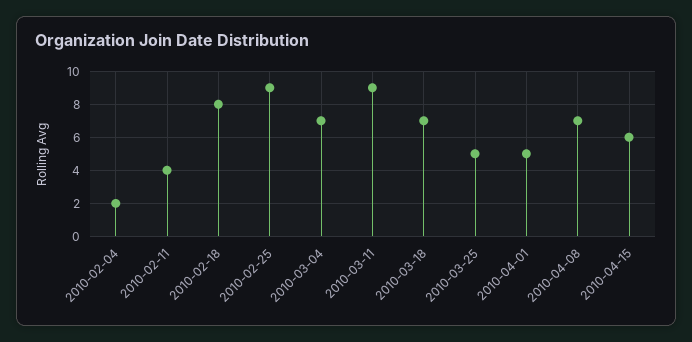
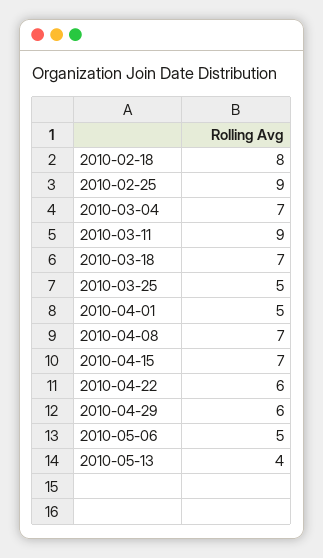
2010-02-04: 2 -> none
2010-02-11: 4 -> none
2010-04-15: 6 -> 7
2010-04-22: none -> 6
2010-04-29: none -> 6
2010-05-06: none -> 5
2010-05-13: none -> 4

